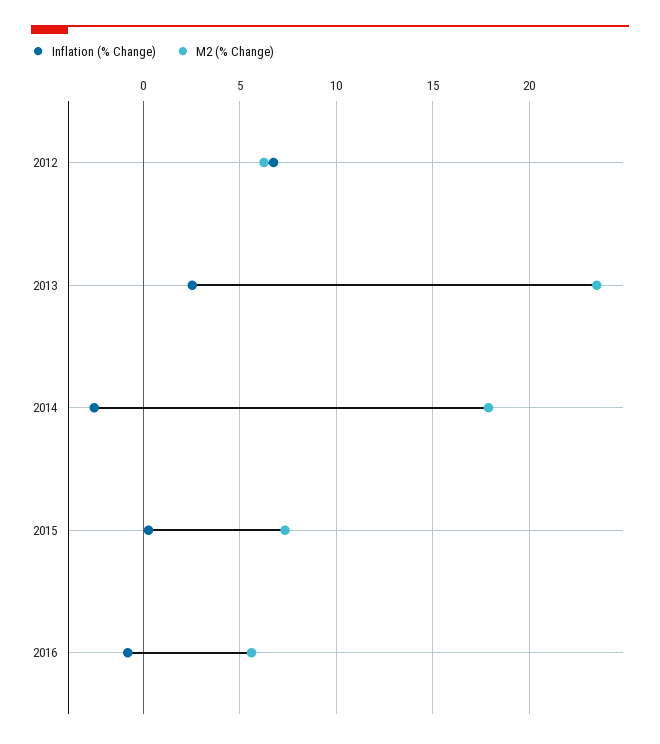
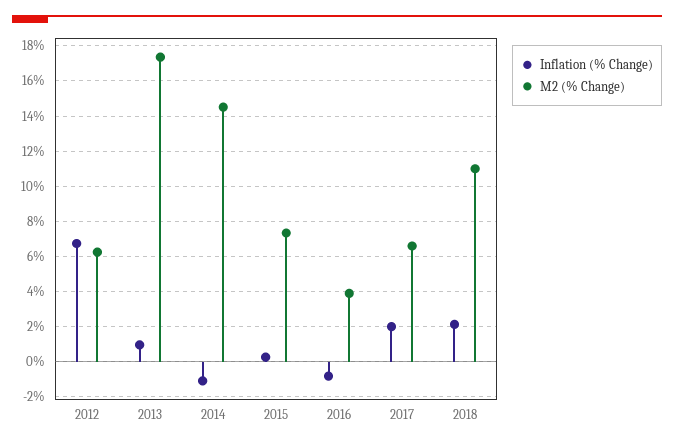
Inflation (% Change), 2013: 2.5 -> 1
M2 (% Change), 2013: 23.5 -> 17.5
Inflation (% Change), 2014: -2.5 -> -1
M2 (% Change), 2014: 18 -> 14.5
M2 (% Change), 2016: 5.5 -> 4
Inflation (% Change), 2017: none -> 2
M2 (% Change), 2017: none -> 6.5
Inflation (% Change), 2018: none -> 2
M2 (% Change), 2018: none -> 11

